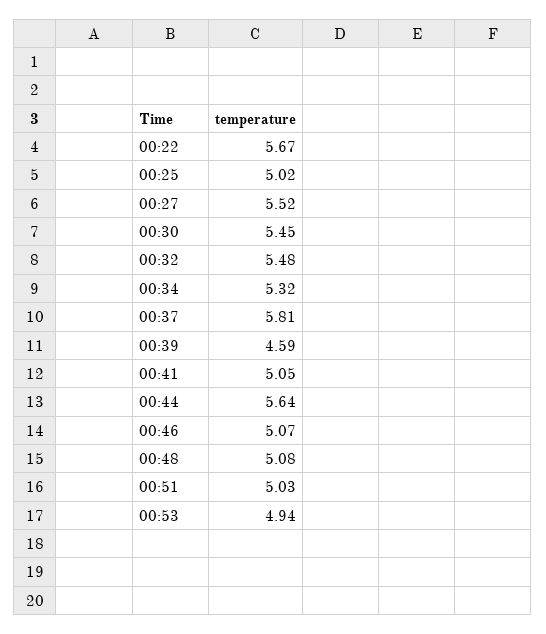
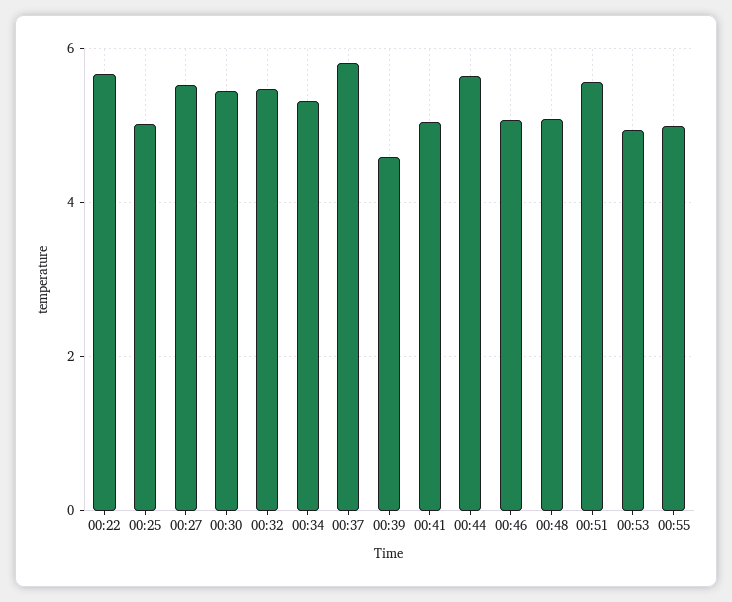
00:51: 5.03 -> 5.6
00:55: none -> 5

